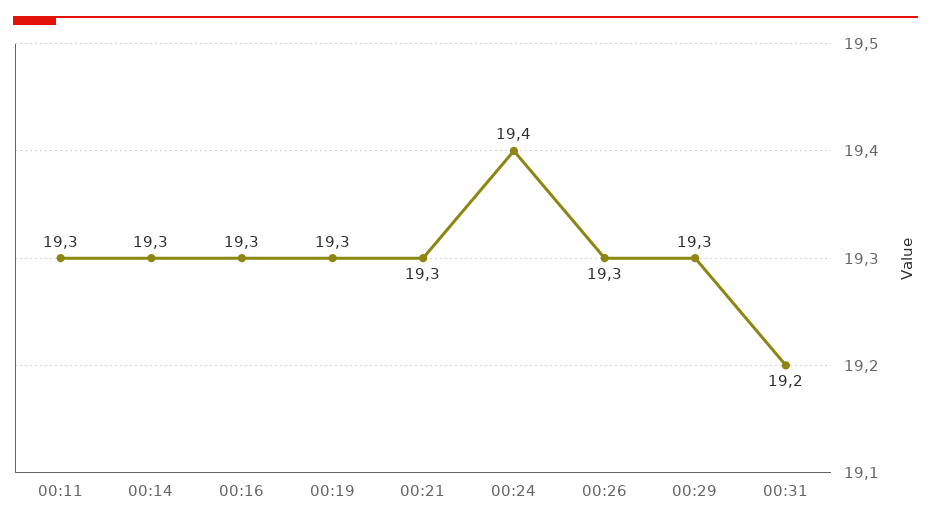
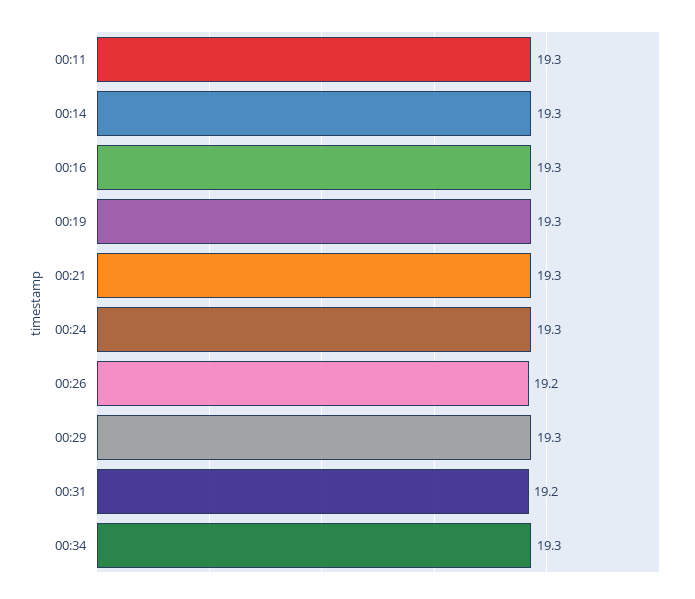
00:24: 19.4 -> 19.3
00:26: 19.3 -> 19.2
00:34: none -> 19.3

